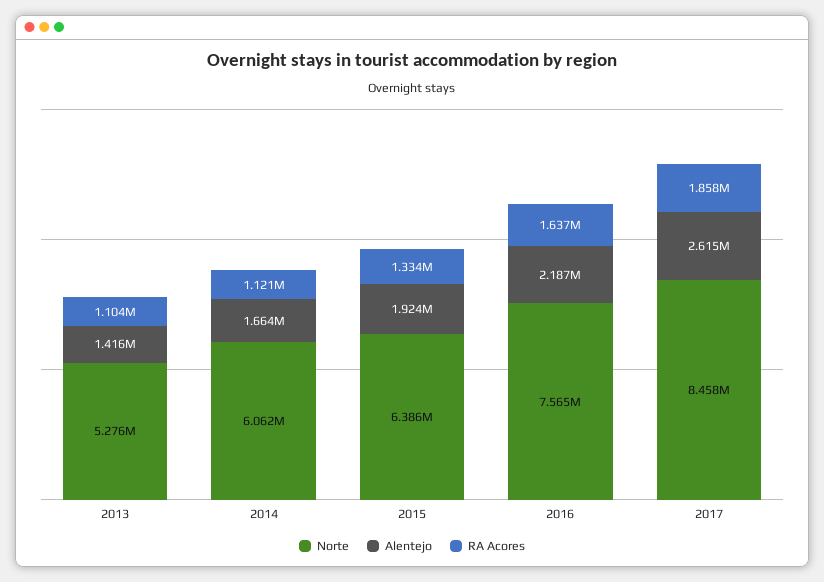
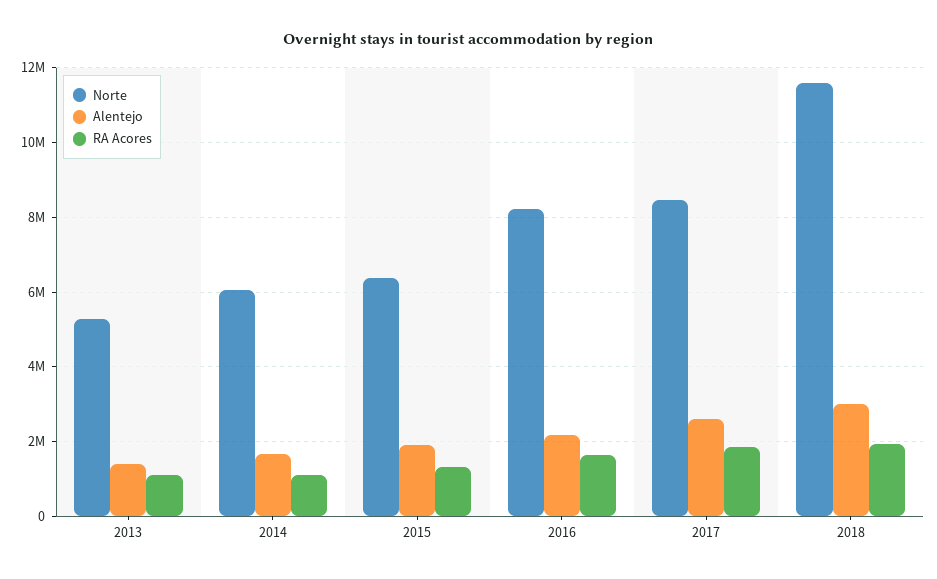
Norte, 2016: 7565000 -> 8200000
Norte, 2018: none -> 11600000
Alentejo, 2018: none -> 3000000
RA Acores, 2018: none -> 2000000

